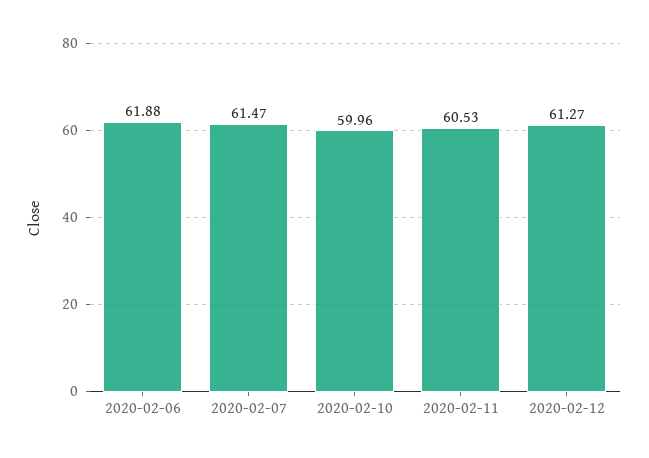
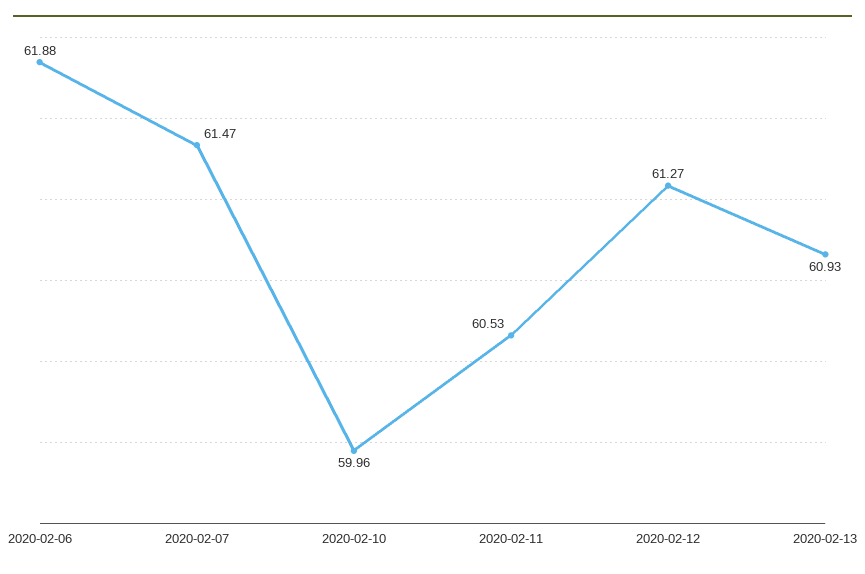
2020-02-13: none -> 60.93

